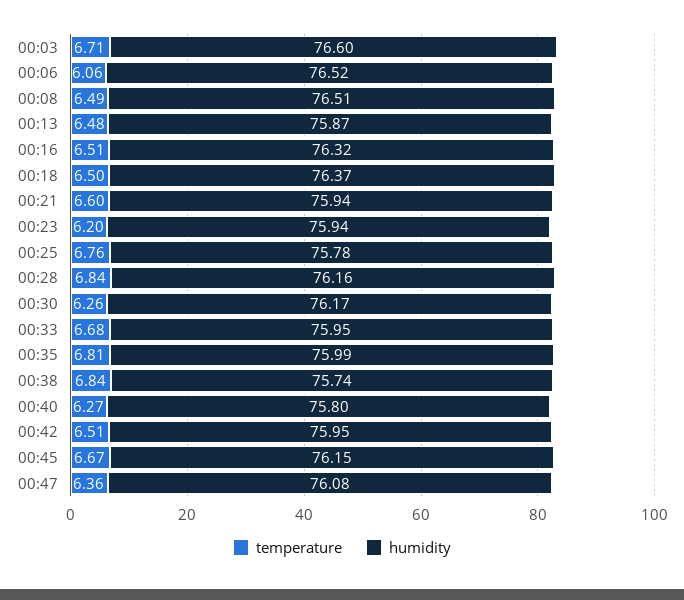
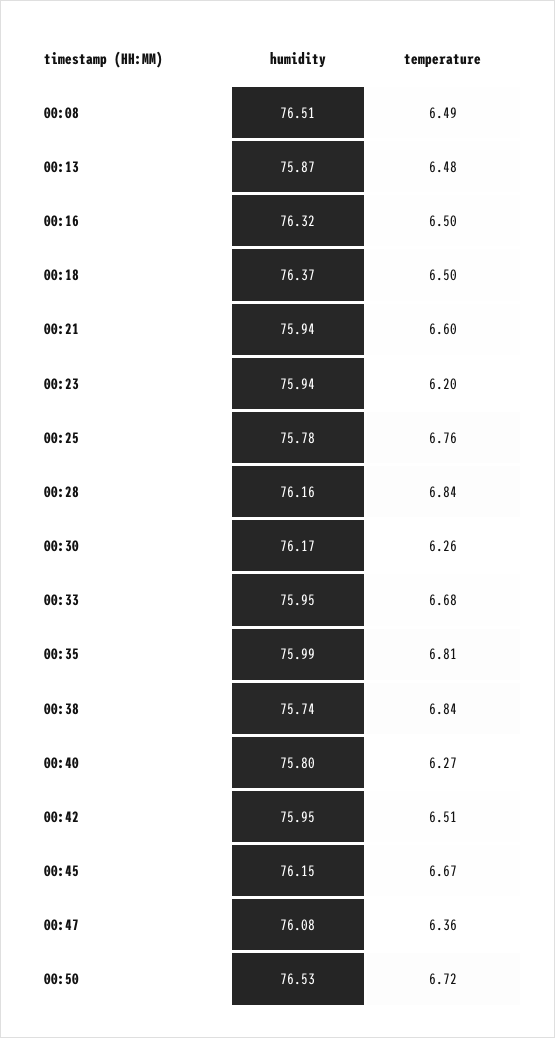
temperature, 00:03: 6.71 -> none
humidity, 00:03: 76.6 -> none
temperature, 00:06: 6.06 -> none
humidity, 00:06: 76.52 -> none
temperature, 00:16: 6.51 -> 6.5
humidity, 00:50: none -> 76.53
temperature, 00:50: none -> 6.72

